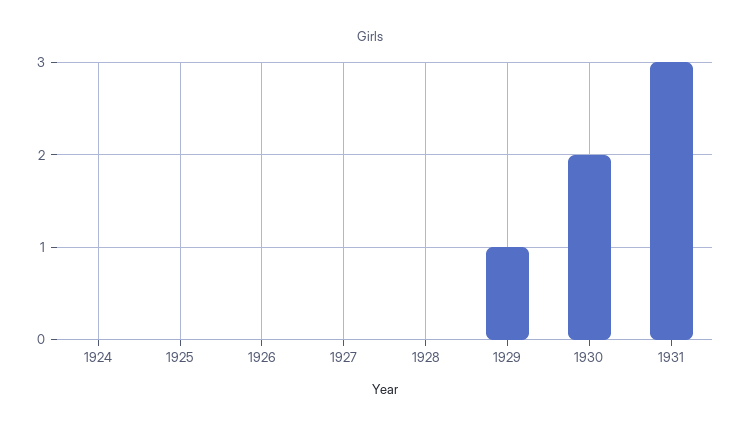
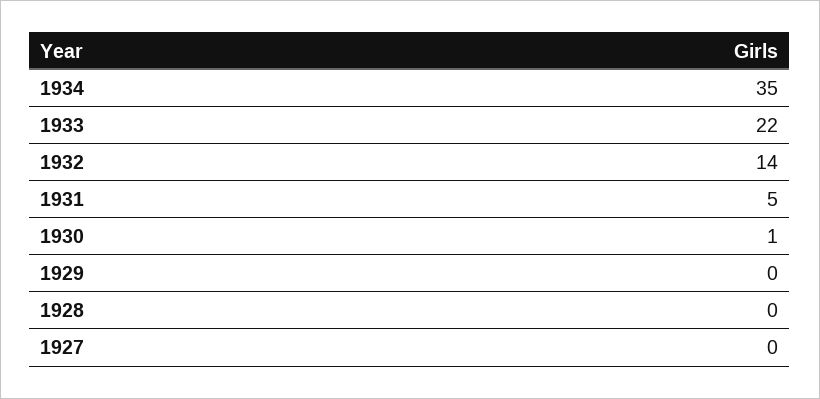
1924: 0 -> none
1925: 0 -> none
1926: 0 -> none
1929: 1 -> 0
1930: 2 -> 1
1931: 3 -> 5
1934: none -> 35
1933: none -> 22
1932: none -> 14

